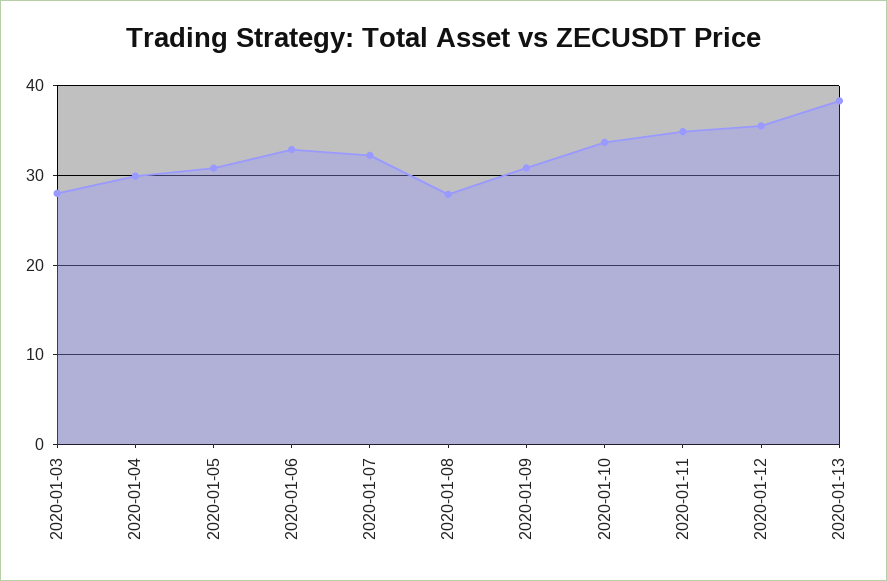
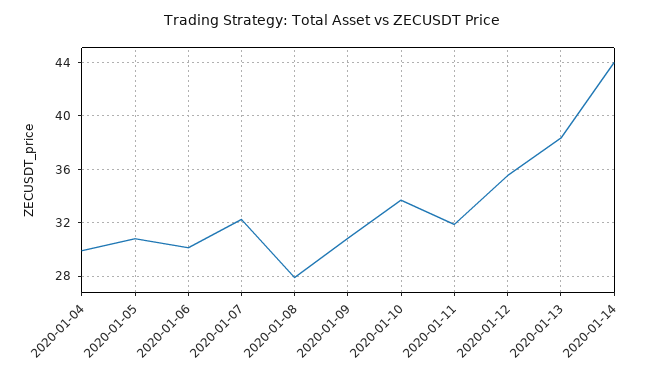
2020-01-03: 28 -> none
2020-01-06: 33 -> 30
2020-01-11: 35 -> 32
2020-01-14: none -> 44

